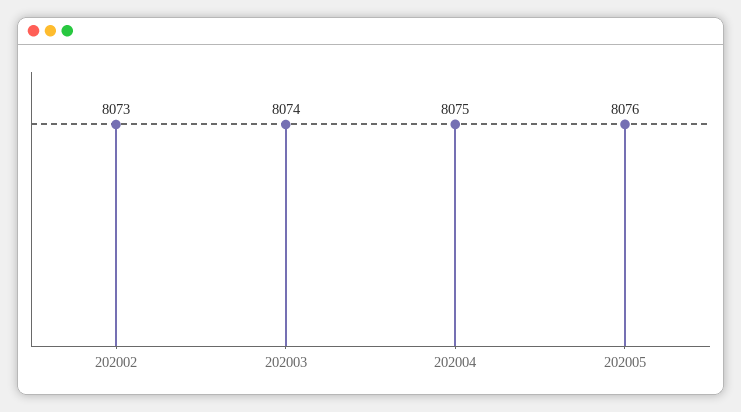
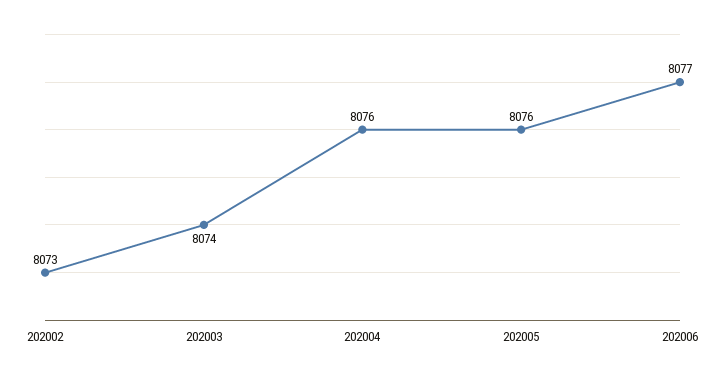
202004: 8075 -> 8076
202006: none -> 8077

